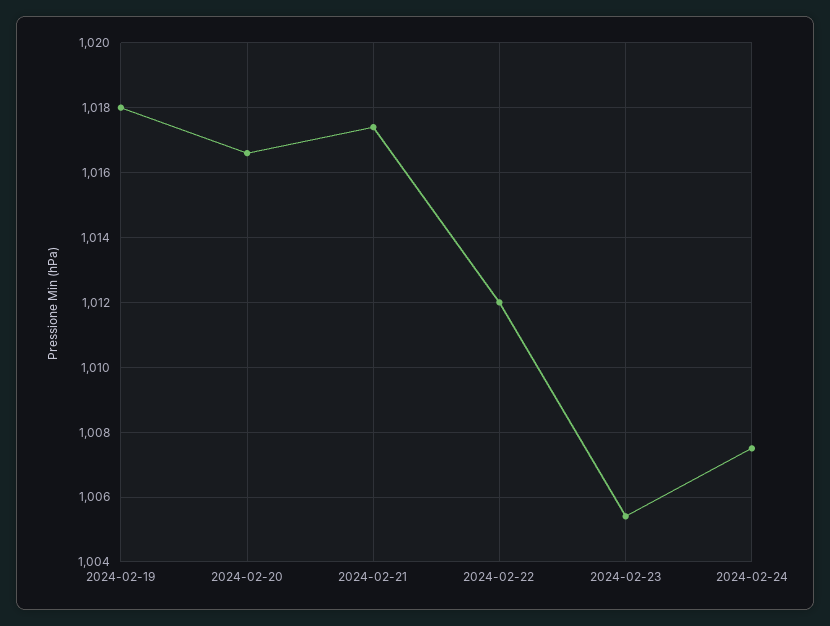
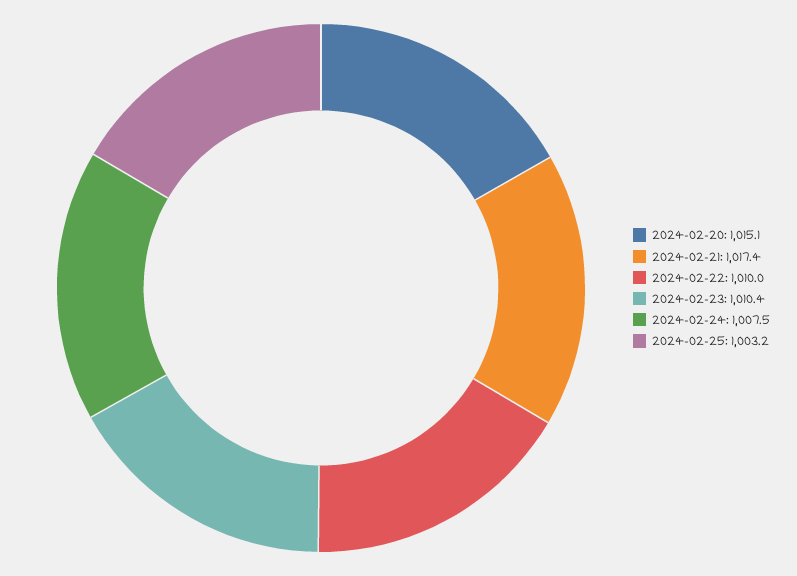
2024-02-19: 1018 -> none
2024-02-20: 1016.5 -> 1015.1
2024-02-22: 1012 -> 1010
2024-02-23: 1005.5 -> 1010.4
2024-02-25: none -> 1003.2

